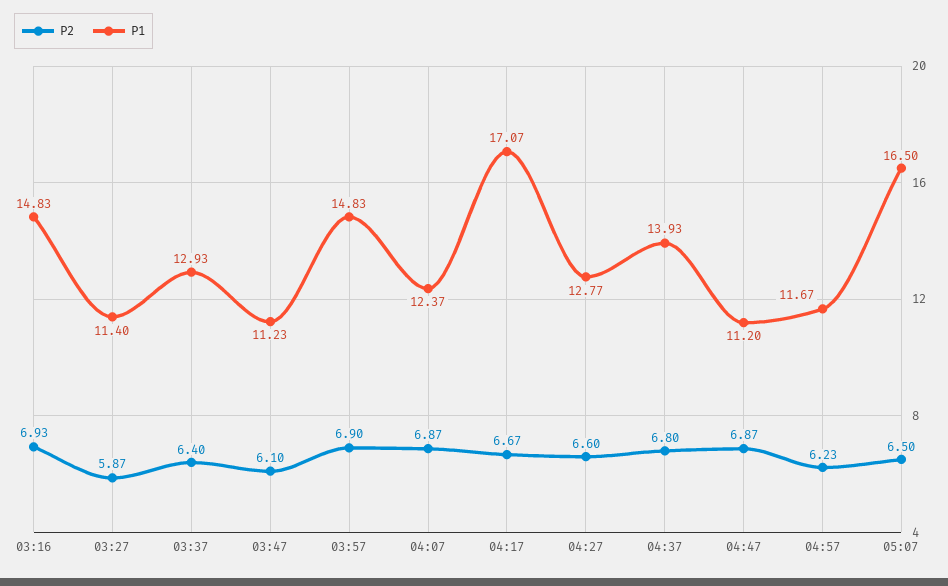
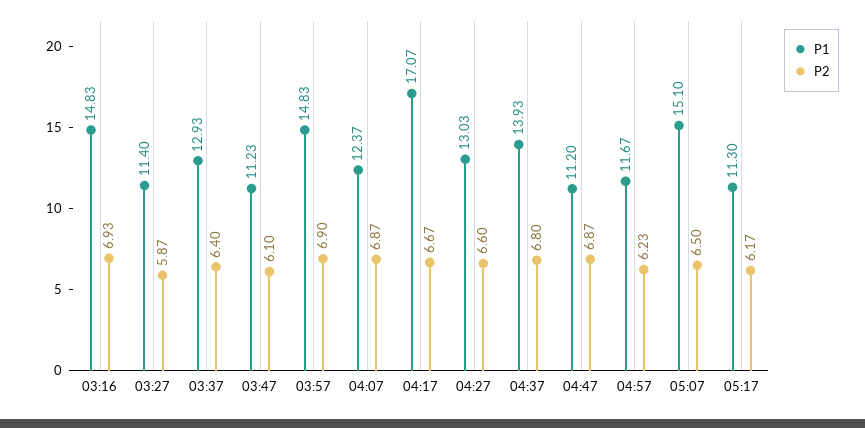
P1, 04:27: 12.77 -> 13.03
P1, 05:07: 16.5 -> 15.1
P1, 05:17: none -> 11.3
P2, 05:17: none -> 6.17

